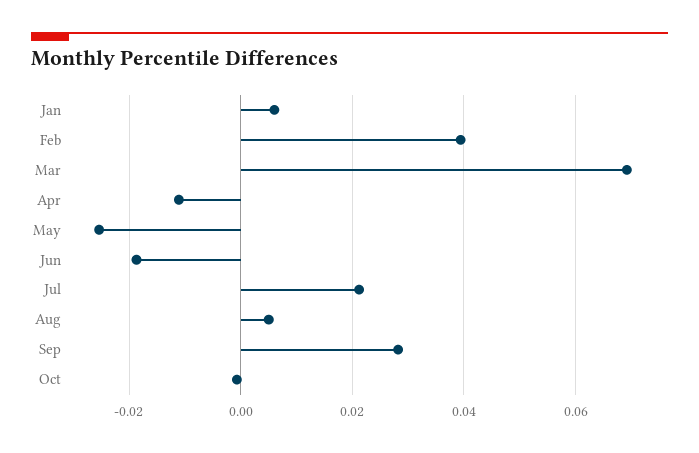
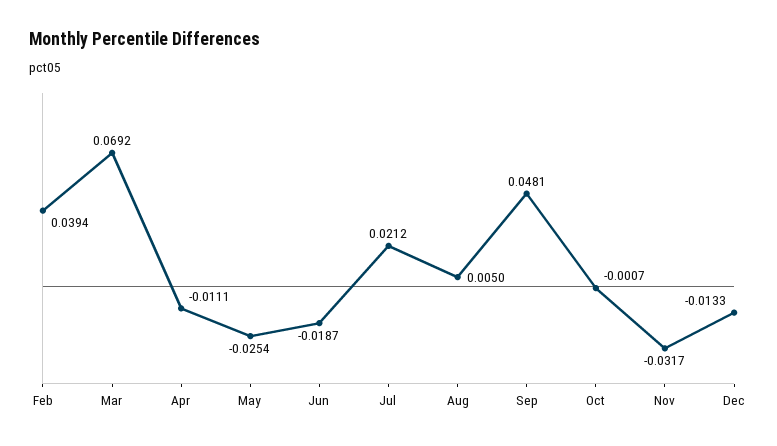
Jan: 0.006 -> none
Sep: 0.028 -> 0.0481
Nov: none -> -0.0317
Dec: none -> -0.0133

